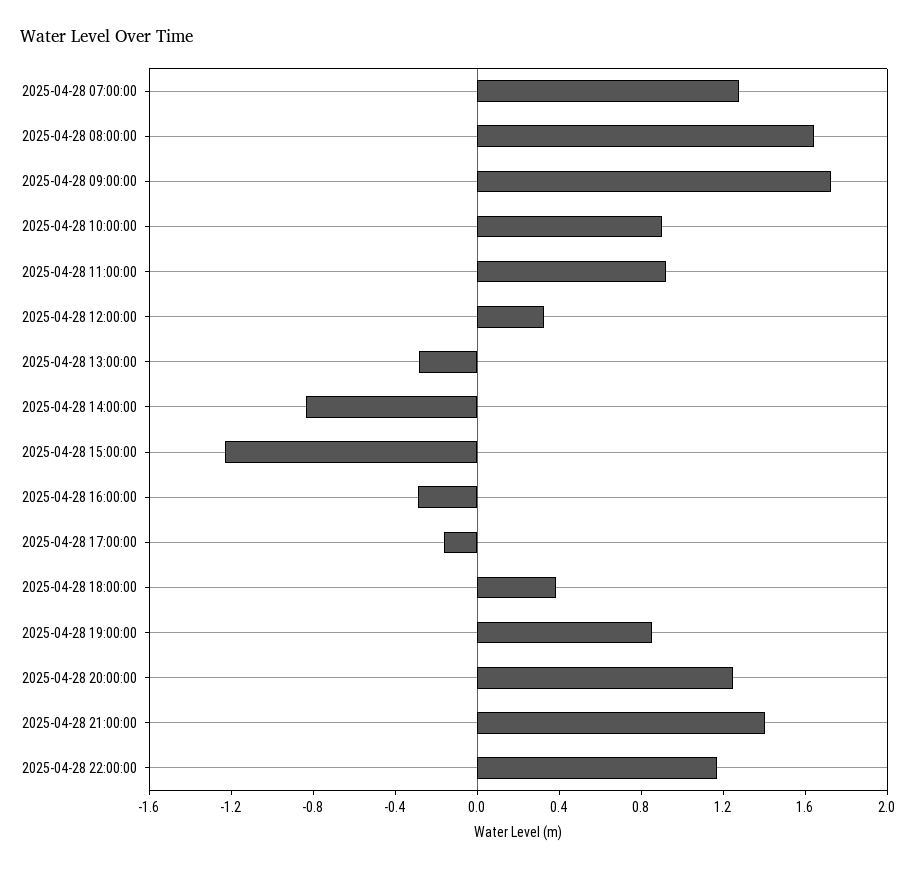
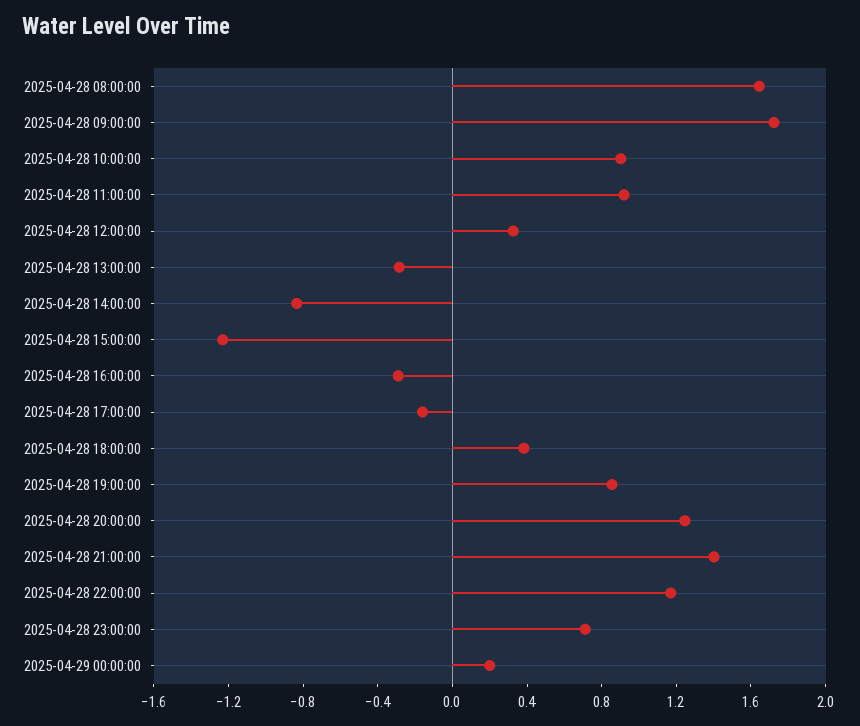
2025-04-28 07:00:00: 1.3 -> none
2025-04-28 23:00:00: none -> 0.7
2025-04-29 00:00:00: none -> 0.2

